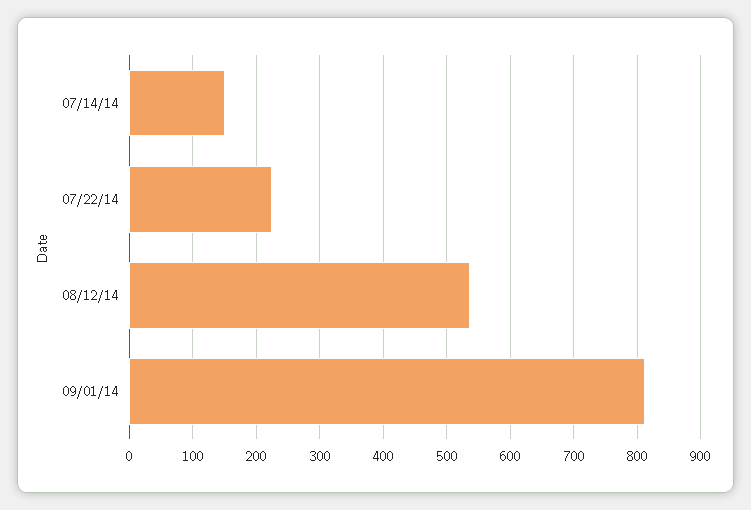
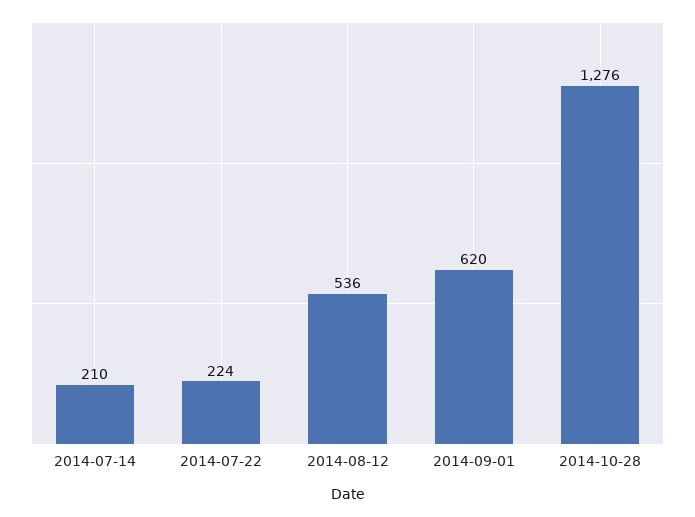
07/14/14: 150 -> 210
09/01/14: 810 -> 620
2014-10-28: none -> 1276

